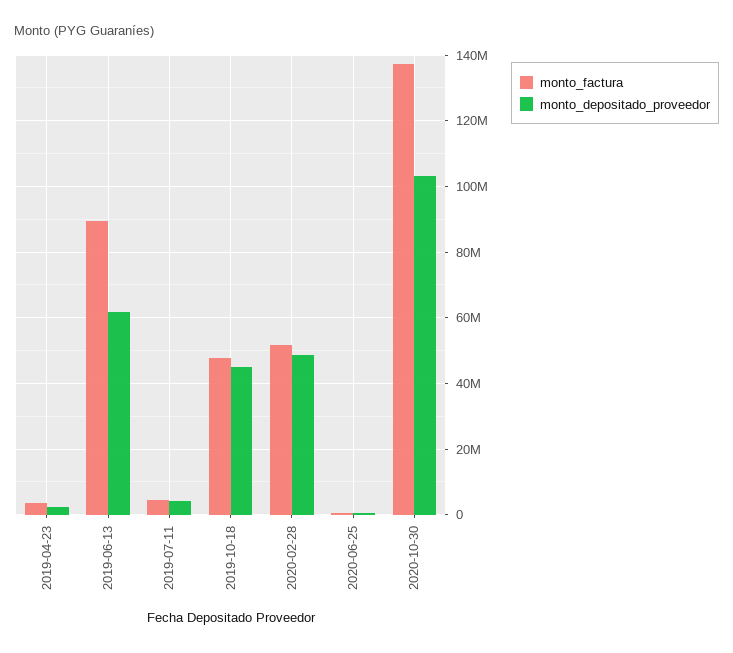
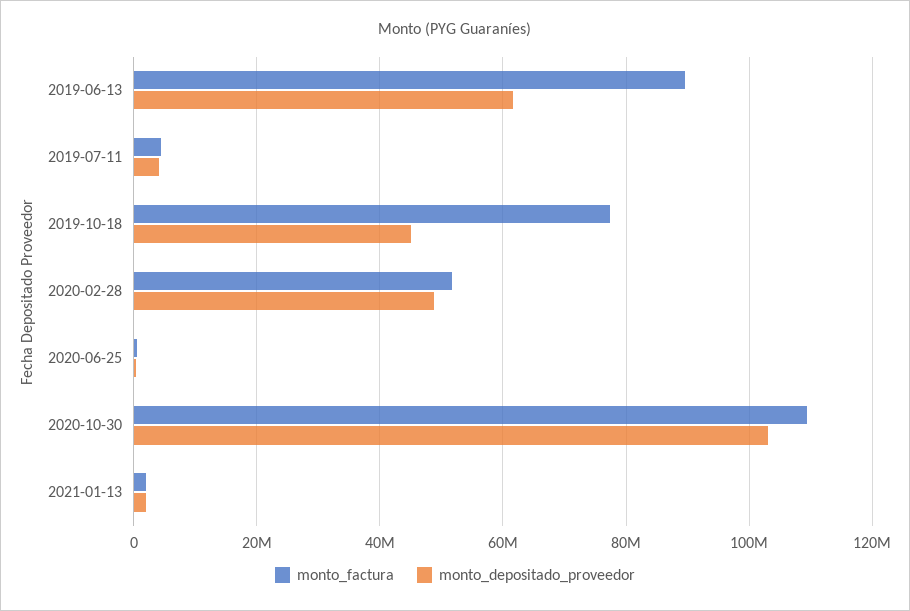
monto_factura, 2019-04-23: 4000000 -> none
monto_depositado_proveedor, 2019-04-23: 2000000 -> none
monto_factura, 2019-10-18: 48000000 -> 78000000
monto_factura, 2020-10-30: 138000000 -> 110000000
monto_factura, 2021-01-13: none -> 2000000
monto_depositado_proveedor, 2021-01-13: none -> 2000000

